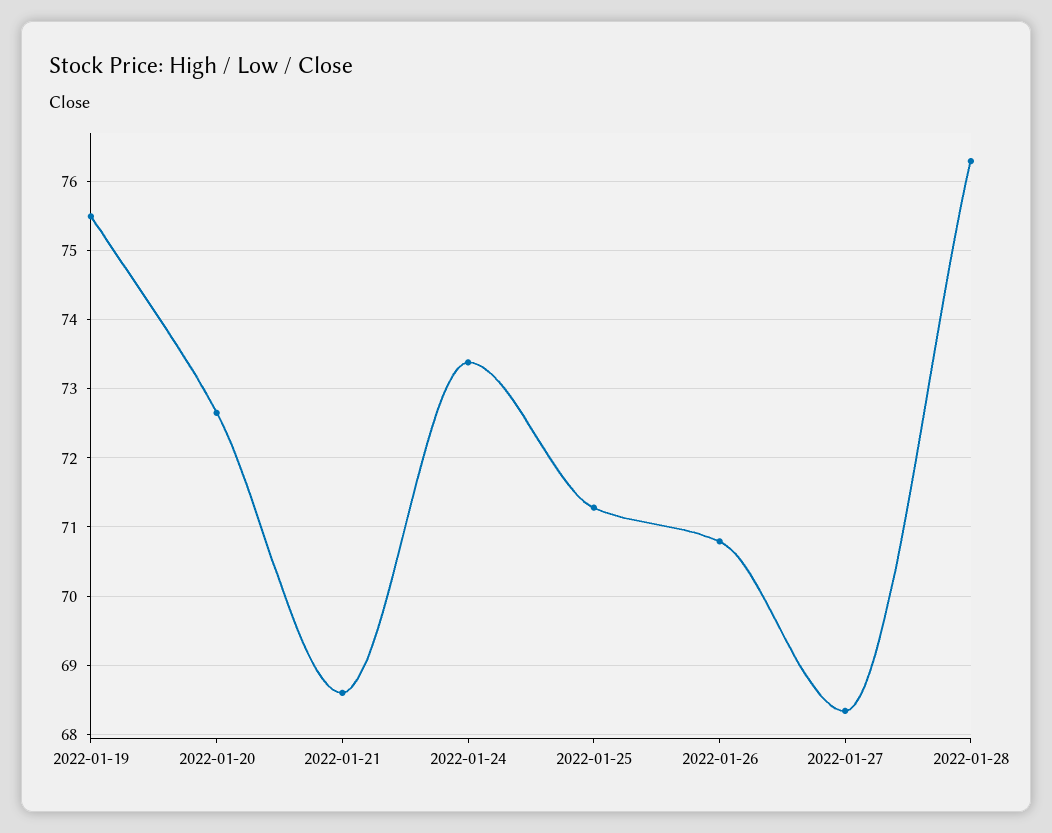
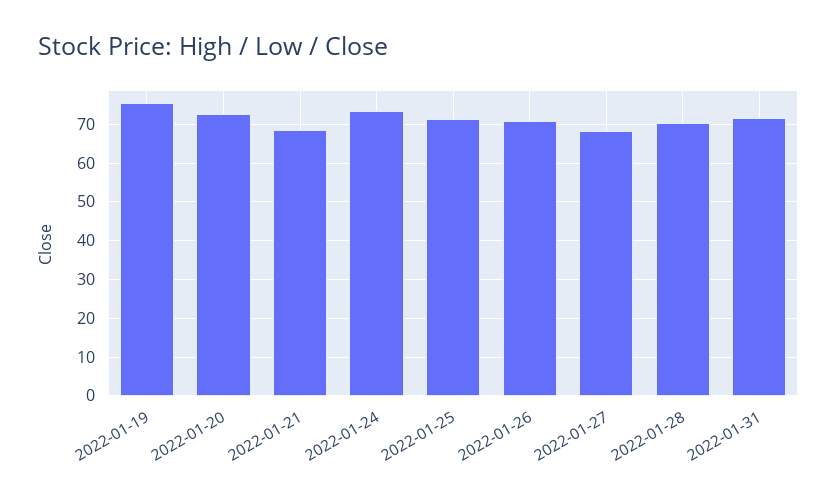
2022-01-28: 76.3 -> 70
2022-01-31: none -> 72

